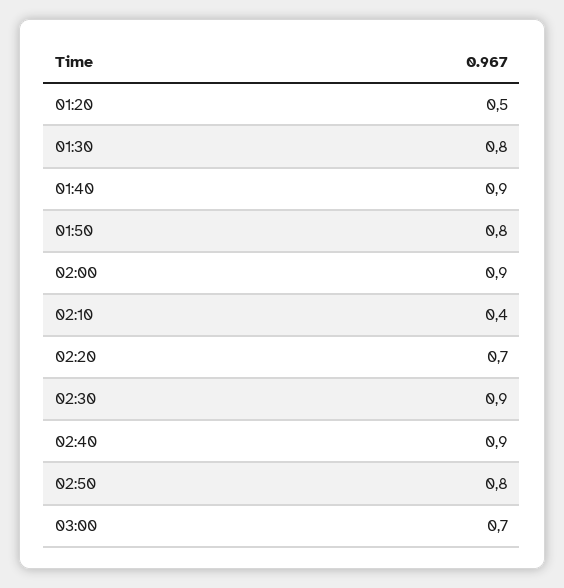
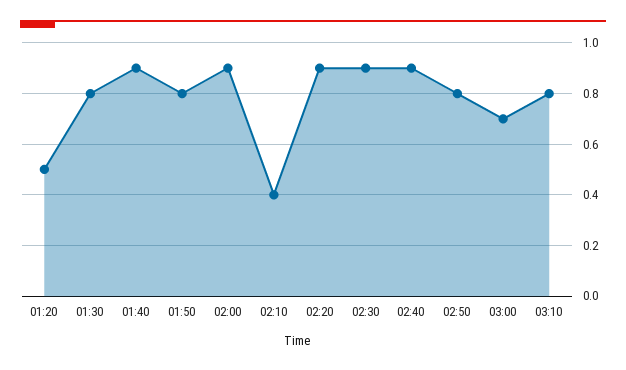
02:20: 0.7 -> 0.9
03:10: none -> 0.8

